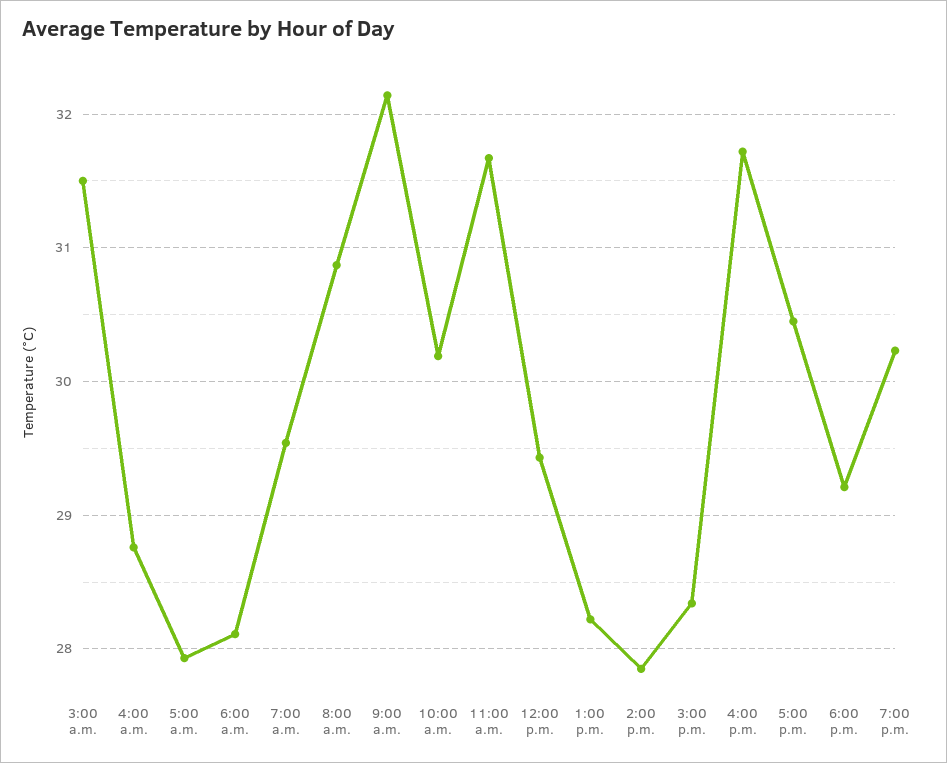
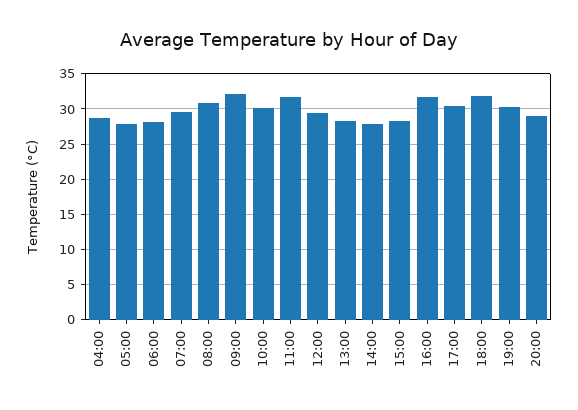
3:00 a.m.: 31.5 -> none
6:00 p.m.: 29.2 -> 32
20:00: none -> 29

